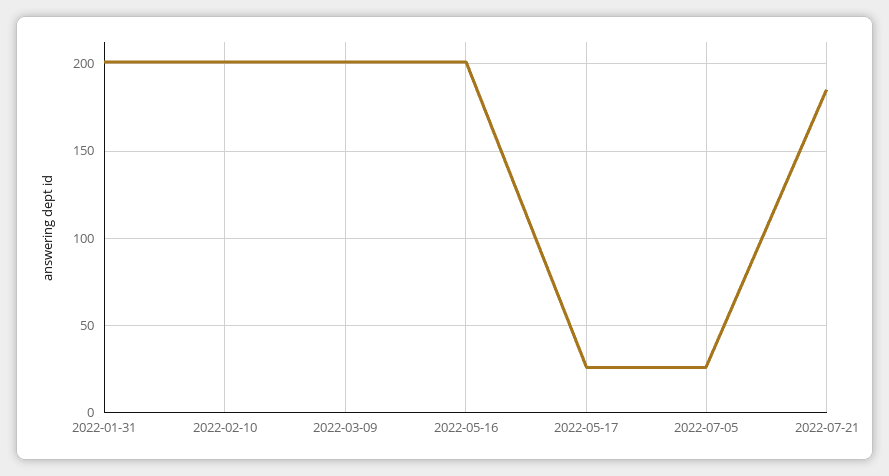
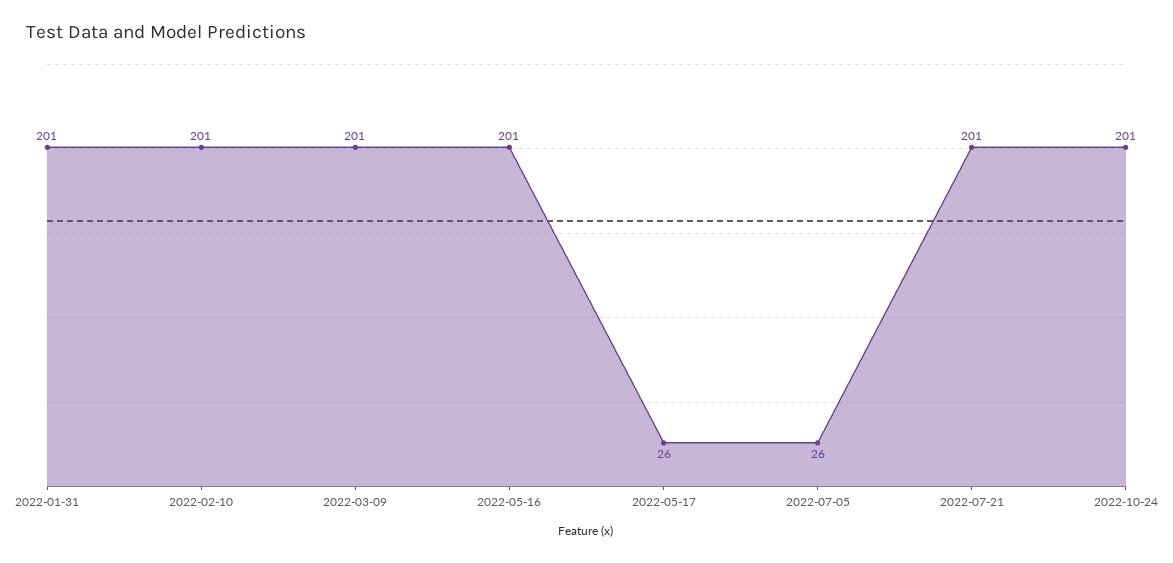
2022-07-21: 185 -> 201
2022-10-24: none -> 201

